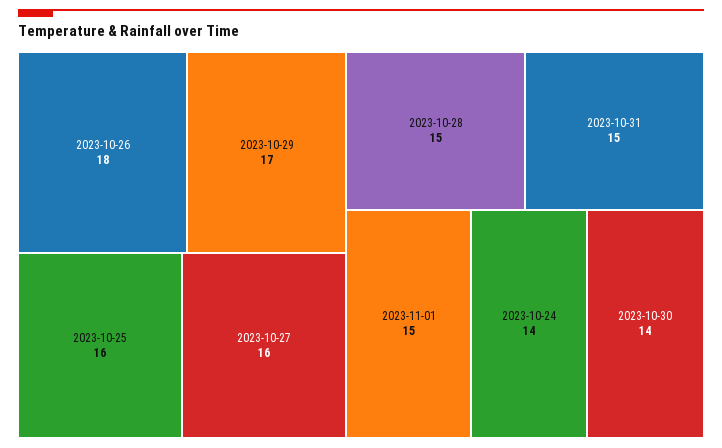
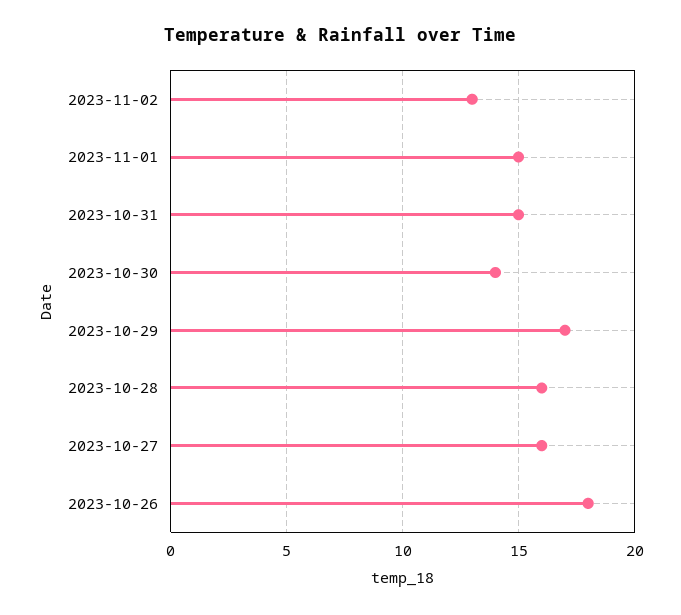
2023-10-25: 16 -> none
2023-10-28: 15 -> 16
2023-10-24: 14 -> none
2023-11-02: none -> 13

